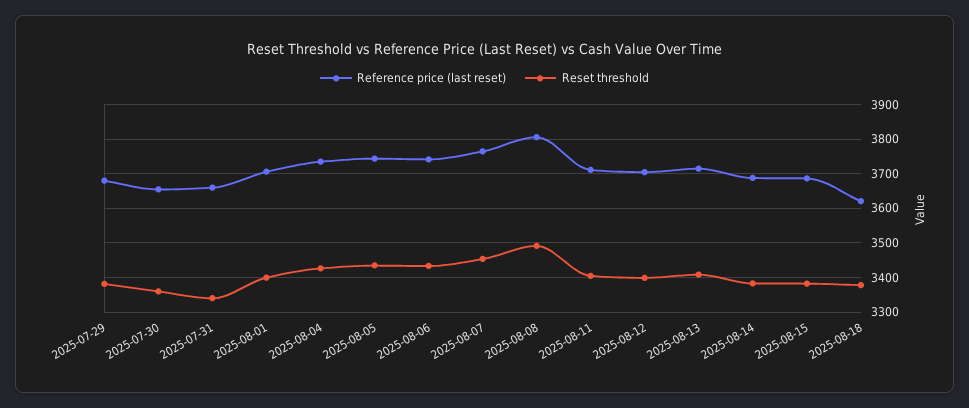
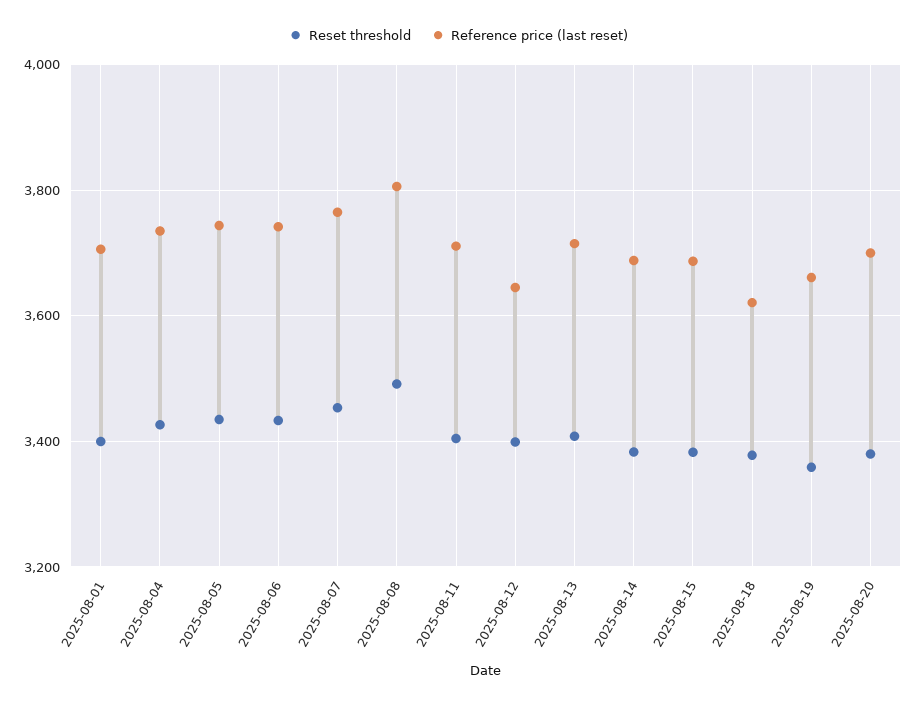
Reference price (last reset), 2025-07-29: 3680 -> none
Reset threshold, 2025-07-29: 3380 -> none
Reference price (last reset), 2025-07-30: 3660 -> none
Reset threshold, 2025-07-30: 3360 -> none
Reference price (last reset), 2025-07-31: 3660 -> none
Reset threshold, 2025-07-31: 3340 -> none
Reference price (last reset), 2025-08-12: 3700 -> 3640
Reset threshold, 2025-08-19: none -> 3360
Reference price (last reset), 2025-08-19: none -> 3660
Reset threshold, 2025-08-20: none -> 3380
Reference price (last reset), 2025-08-20: none -> 3700

